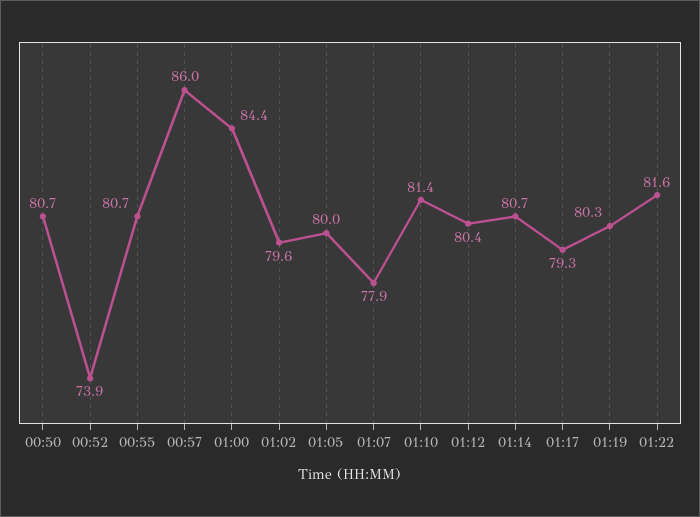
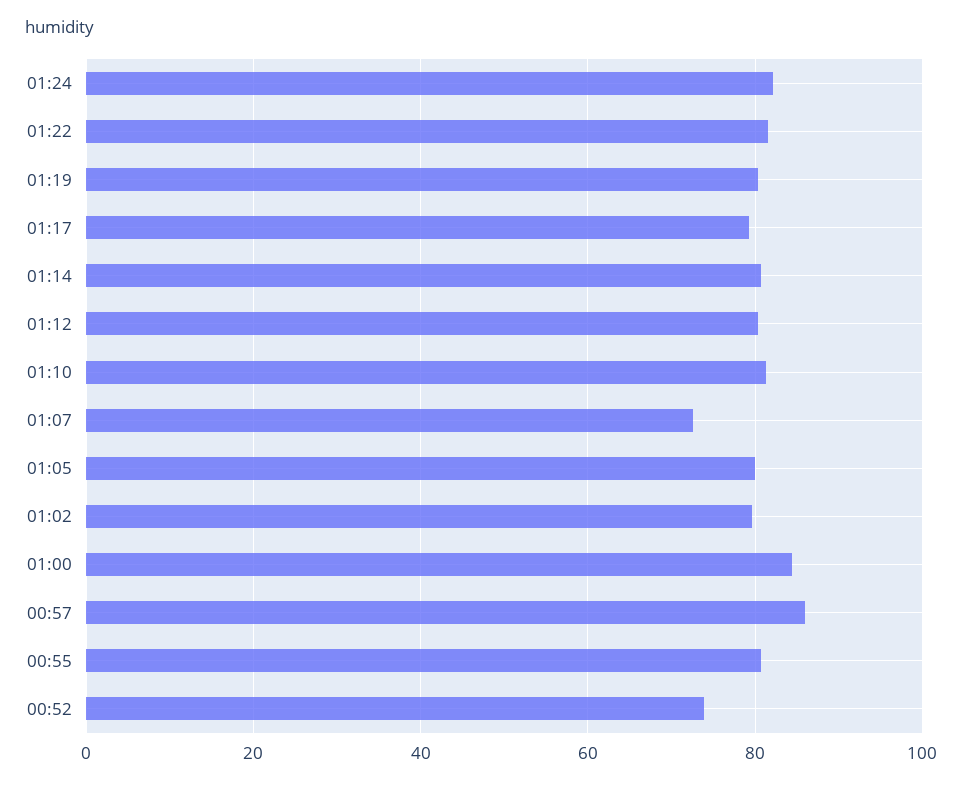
00:50: 80.7 -> none
01:07: 77.9 -> 72
01:24: none -> 82

